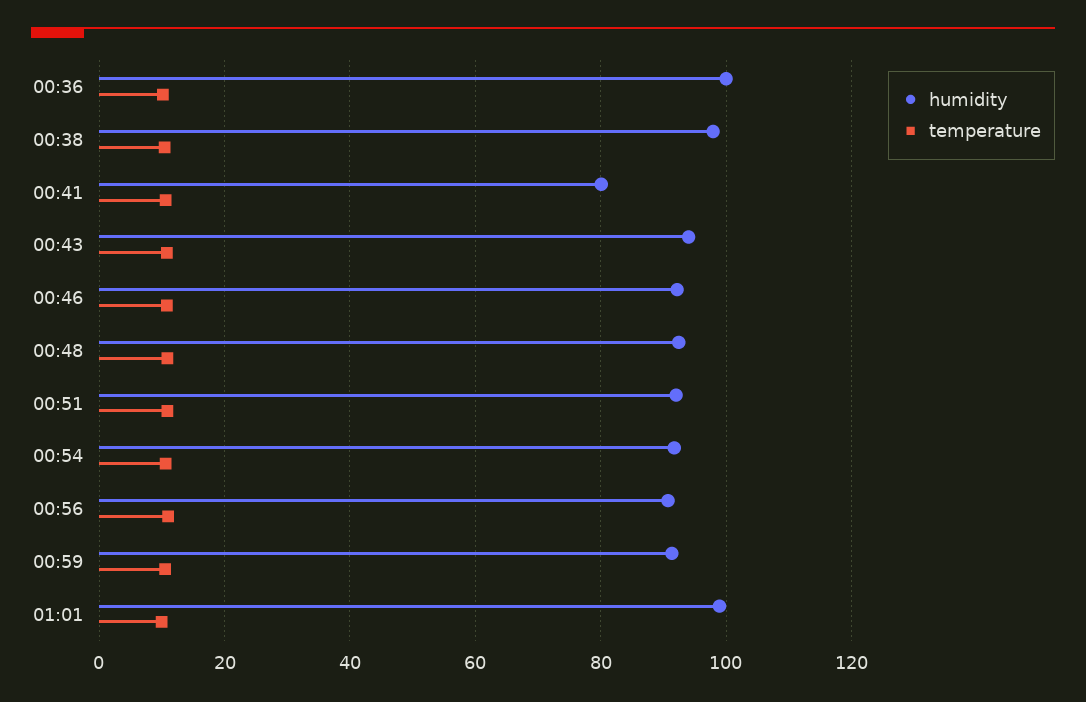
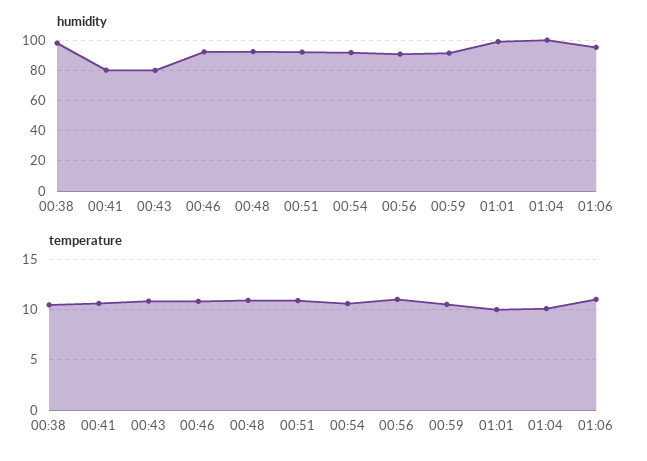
humidity, 00:36: 100 -> none
temperature, 00:36: 10 -> none
humidity, 00:43: 94 -> 80
humidity, 01:04: none -> 100
humidity, 01:06: none -> 95
temperature, 01:04: none -> 10
temperature, 01:06: none -> 11

